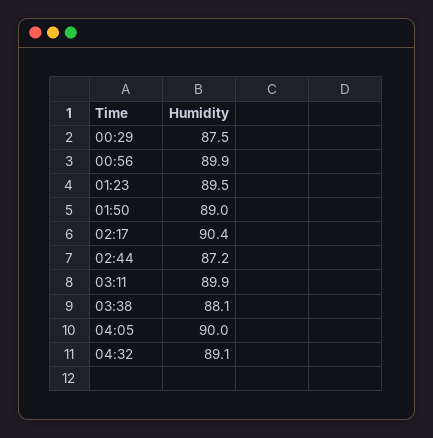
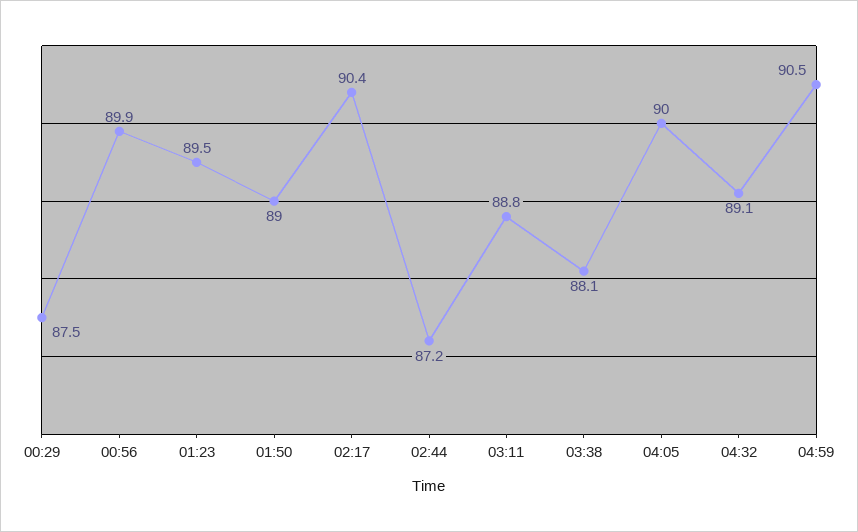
03:11: 89.9 -> 88.8
04:59: none -> 90.5

